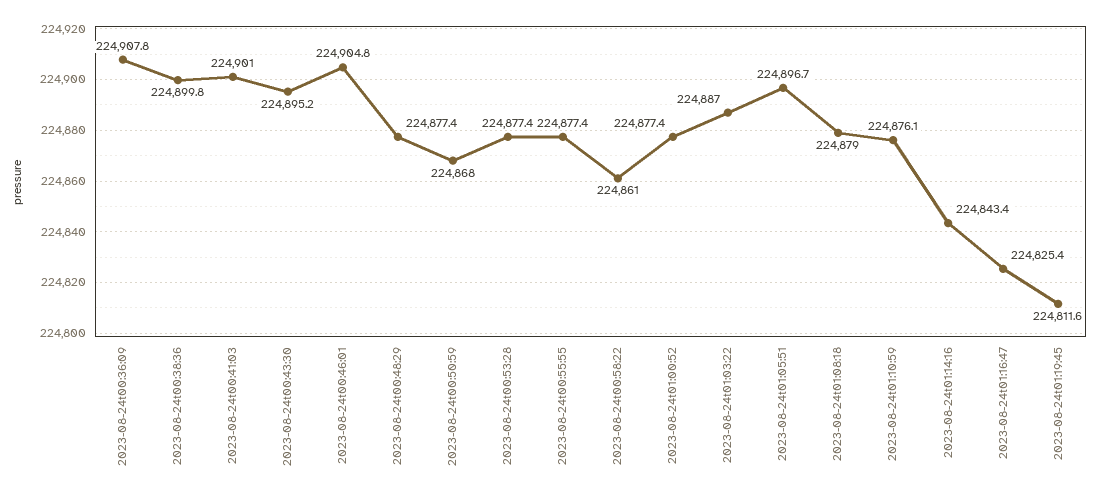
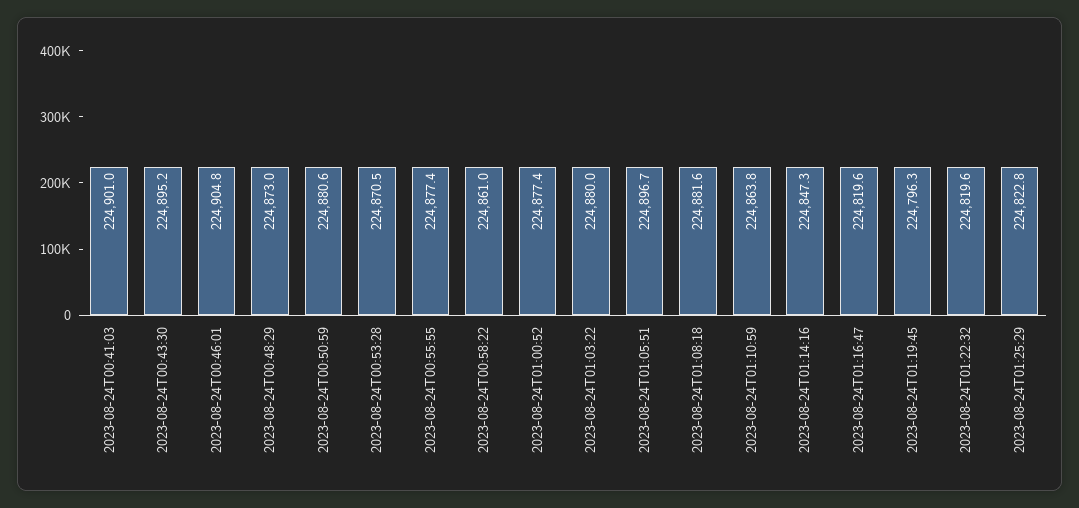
2023-08-24t00:36:09: 224907.8 -> none
2023-08-24t00:38:36: 224899.8 -> none
2023-08-24t00:48:29: 224877.4 -> 224873
2023-08-24t00:50:59: 224868 -> 224880.6
2023-08-24t00:53:28: 224877.4 -> 224870.5
2023-08-24t01:03:22: 224887 -> 224880
2023-08-24t01:08:18: 224879 -> 224881.6
2023-08-24t01:10:59: 224876.1 -> 224863.8
2023-08-24t01:14:16: 224843.4 -> 224847.3
2023-08-24t01:16:47: 224825.4 -> 224819.6
2023-08-24t01:19:45: 224811.6 -> 224796.3
2023-08-24T01:22:32: none -> 224819.6
2023-08-24T01:25:29: none -> 224822.8

